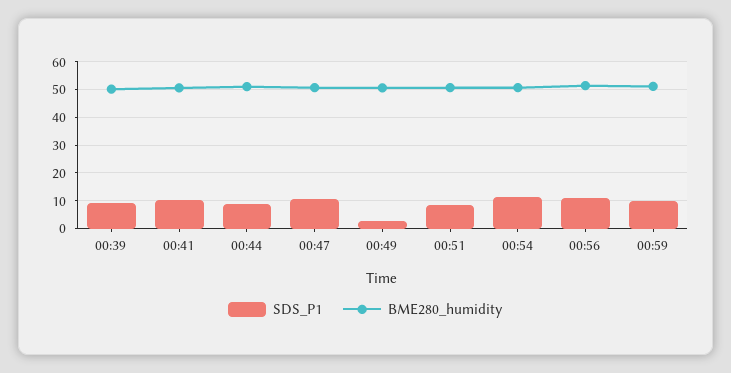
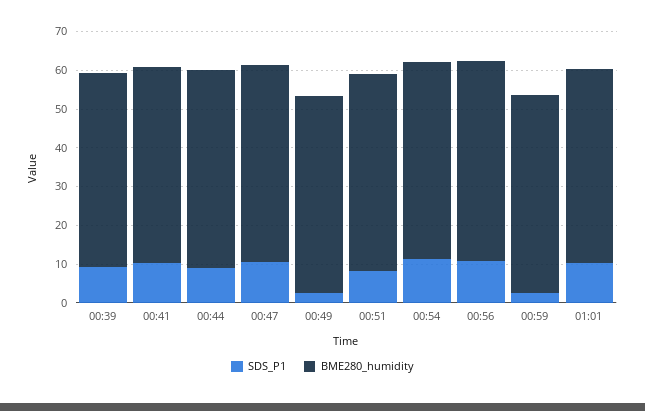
SDS_P1, 00:59: 10 -> 2.5
SDS_P1, 01:01: none -> 10
BME280_humidity, 01:01: none -> 50

